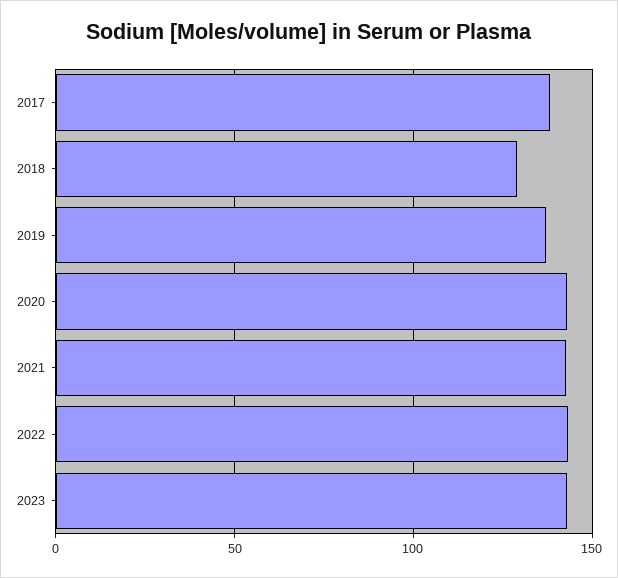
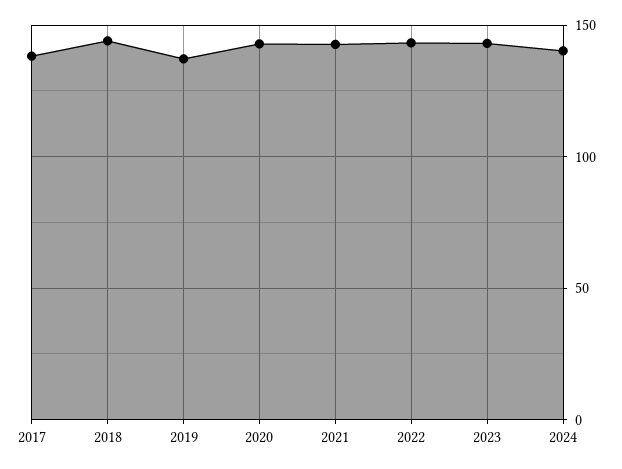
2018: 130 -> 145
2024: none -> 140

